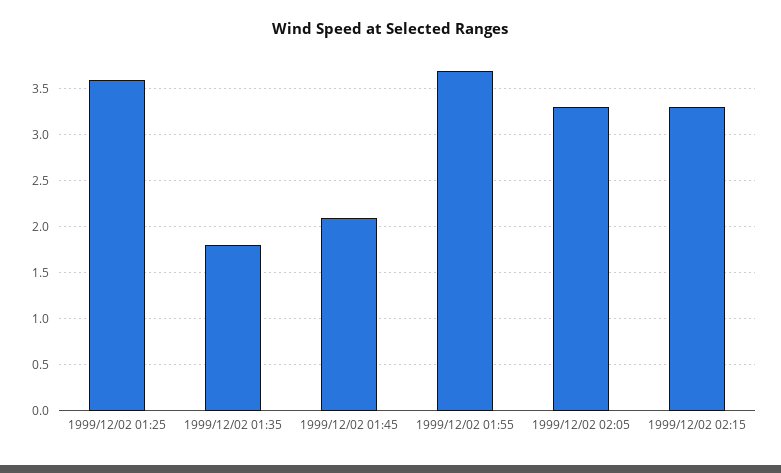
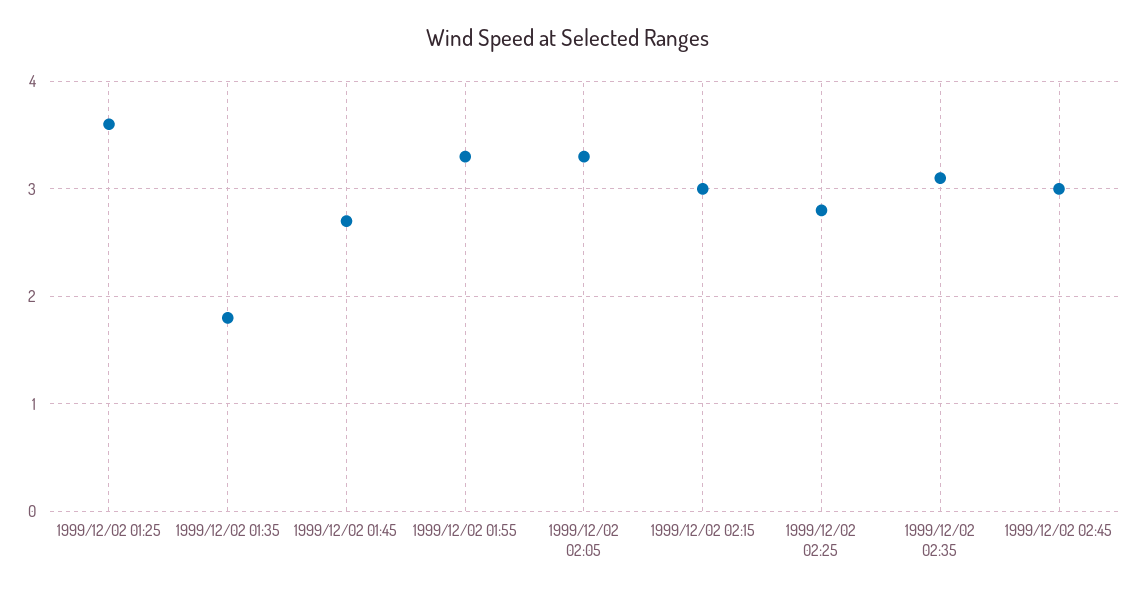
1999/12/02 01:45: 2.1 -> 2.7
1999/12/02 01:55: 3.7 -> 3.3
1999/12/02 02:15: 3.3 -> 3
1999/12/02 02:25: none -> 2.8
1999/12/02 02:35: none -> 3.1
1999/12/02 02:45: none -> 3

